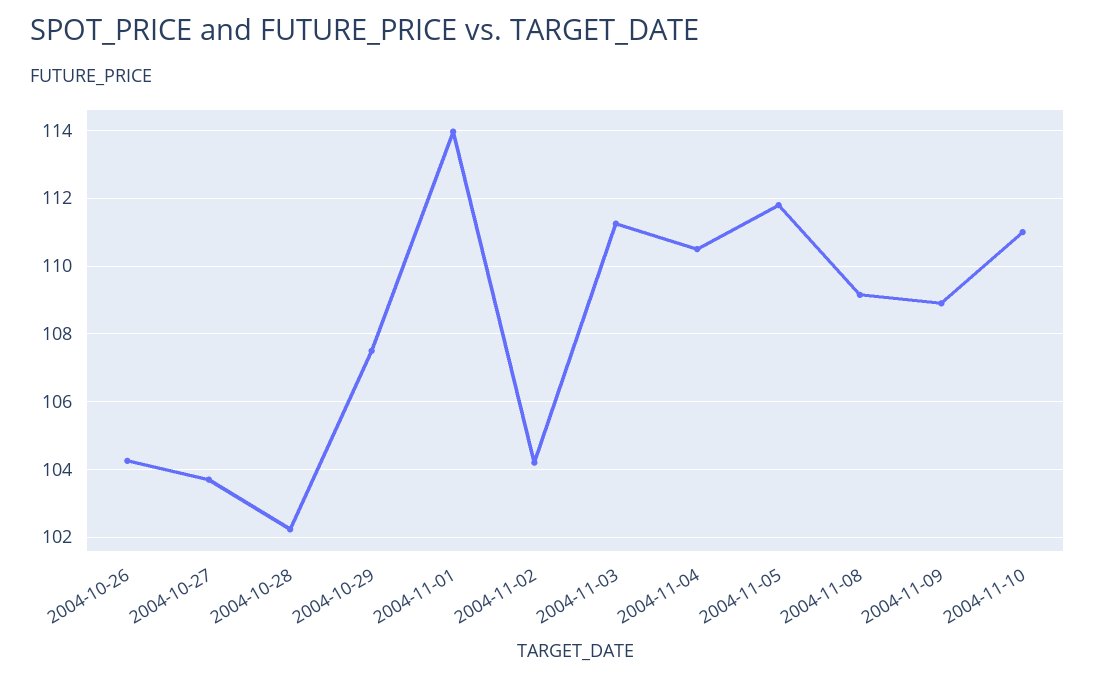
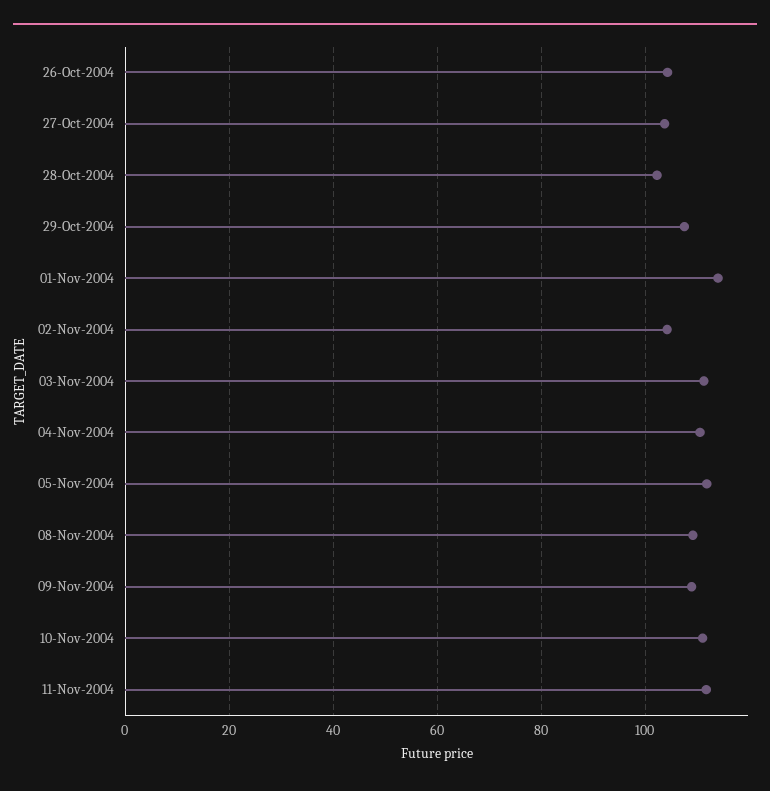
11-Nov-2004: none -> 112

